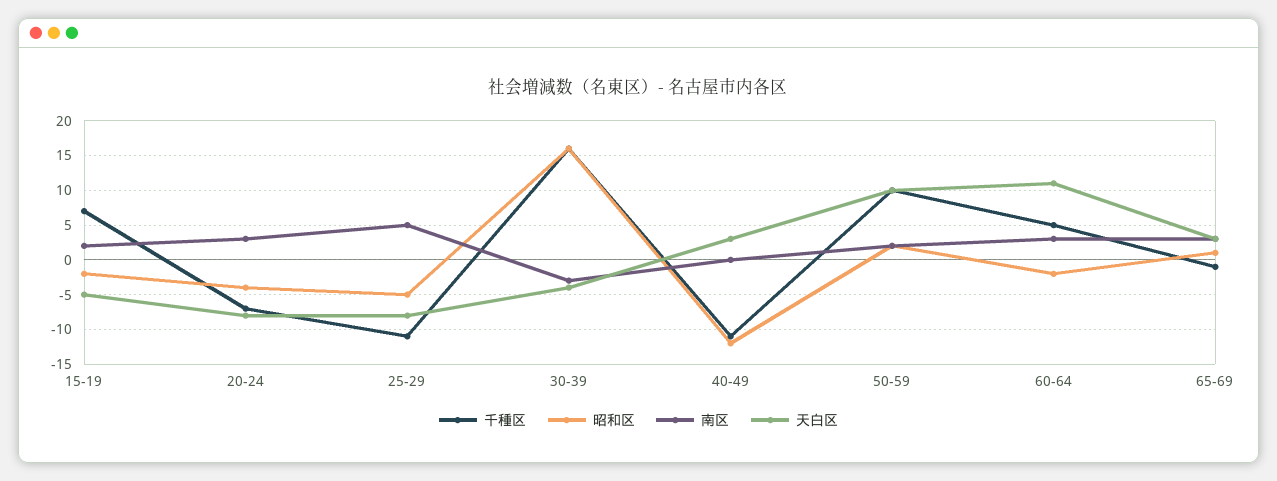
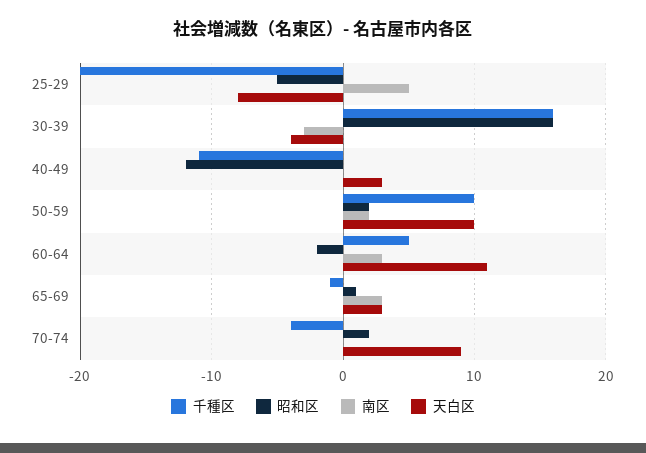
千種区, 15-19: 7 -> none
昭和区, 15-19: -2 -> none
南区, 15-19: 2 -> none
天白区, 15-19: -5 -> none
千種区, 20-24: -7 -> none
昭和区, 20-24: -4 -> none
南区, 20-24: 3 -> none
天白区, 20-24: -8 -> none
千種区, 25-29: -11 -> -20
千種区, 70-74: none -> -4
昭和区, 70-74: none -> 2
南区, 70-74: none -> 0
天白区, 70-74: none -> 9

